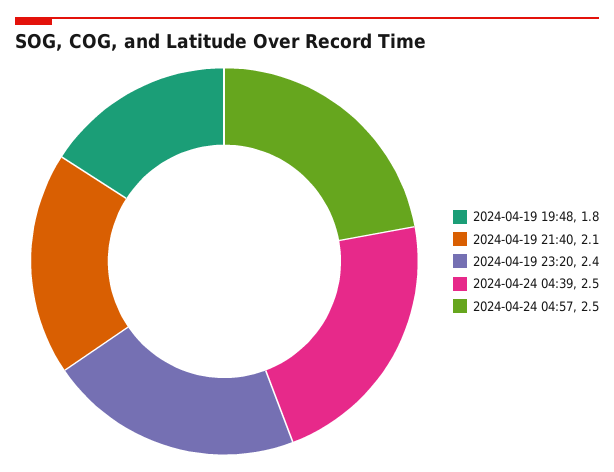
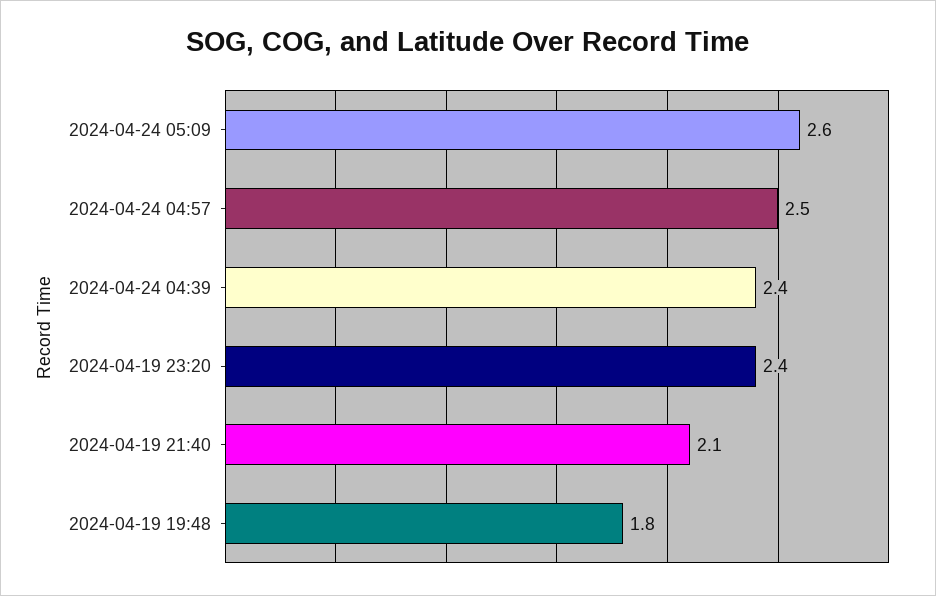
2024-04-24 04:39: 2.5 -> 2.4
2024-04-24 05:09: none -> 2.6

